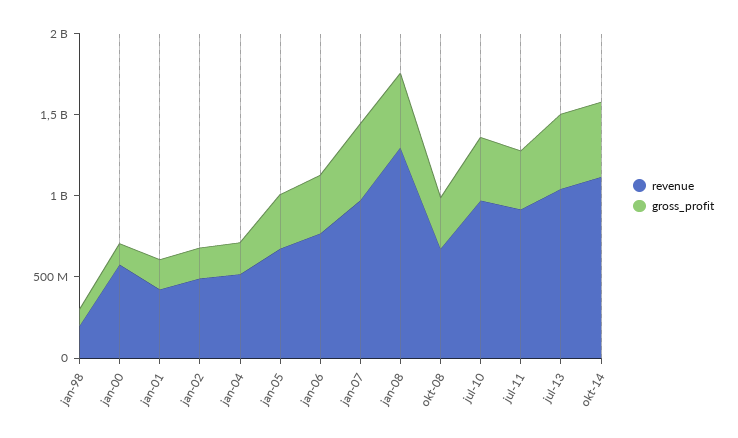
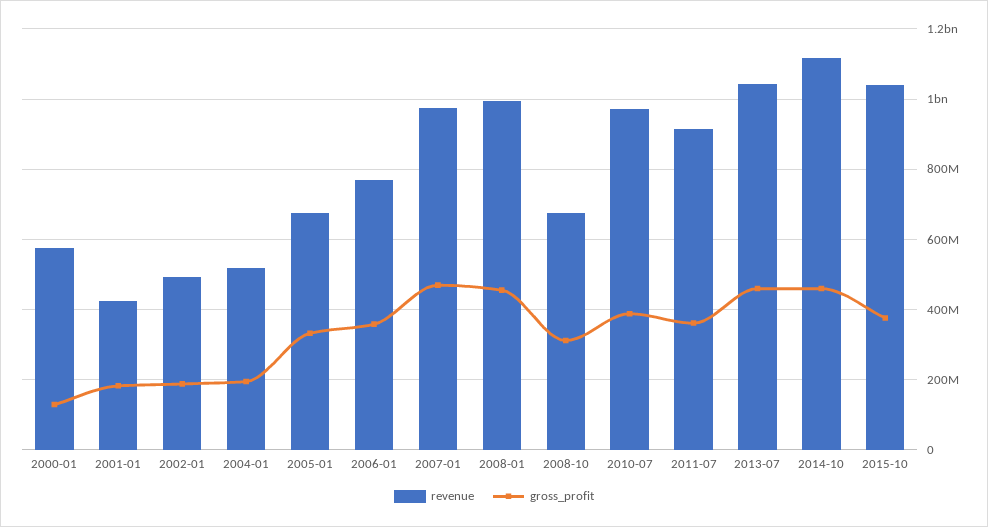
revenue, jan-98: 200000000 -> none
gross_profit, jan-98: 100000000 -> none
revenue, jan-08: 1300000000 -> 1000000000
revenue, 2015-10: none -> 1040000000
gross_profit, 2015-10: none -> 380000000

